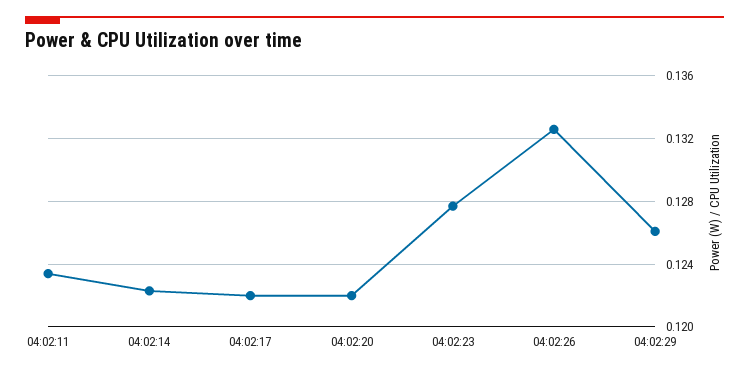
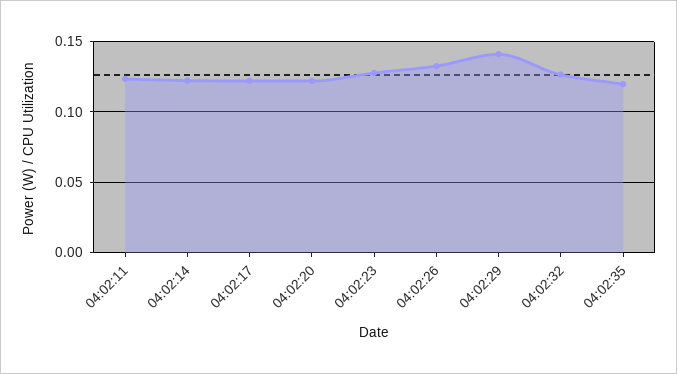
04:02:29: 0.126 -> 0.14
04:02:32: none -> 0.125
04:02:35: none -> 0.12

